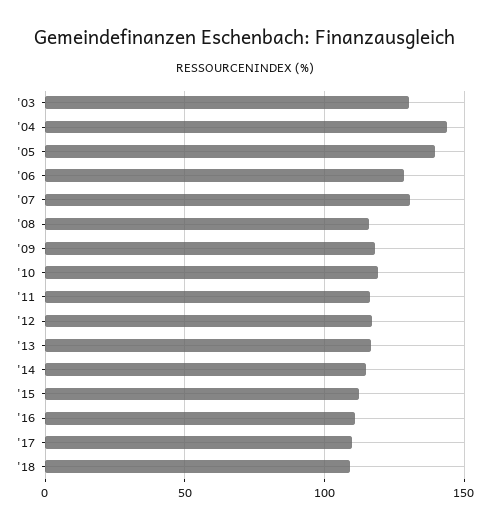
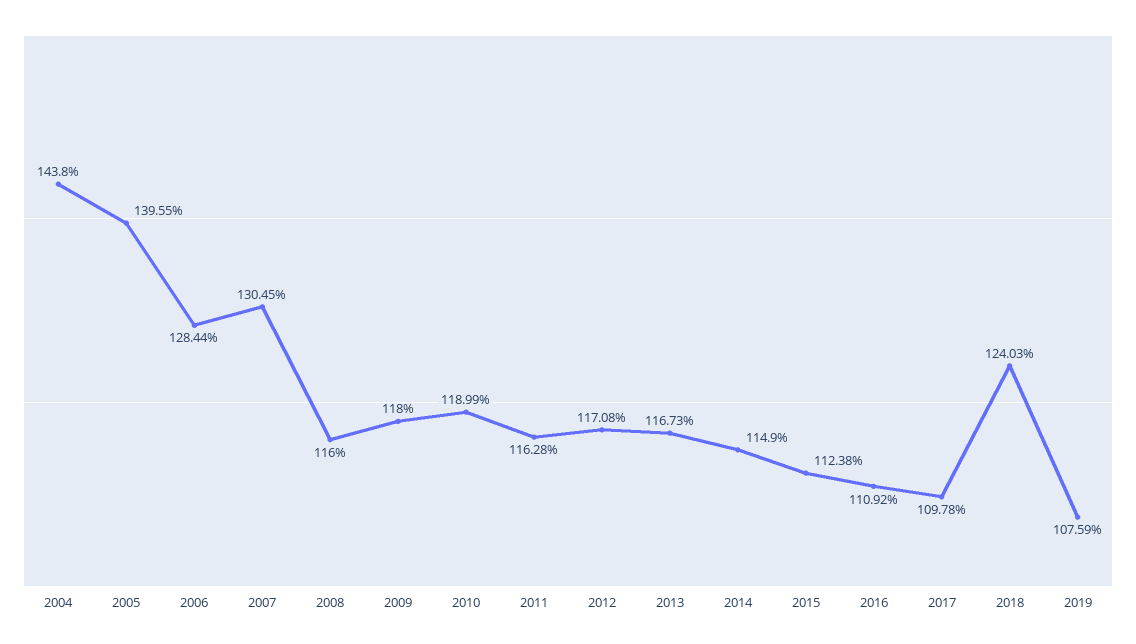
'03: 130 -> none
'18: 110 -> 124.03
2019: none -> 107.59

